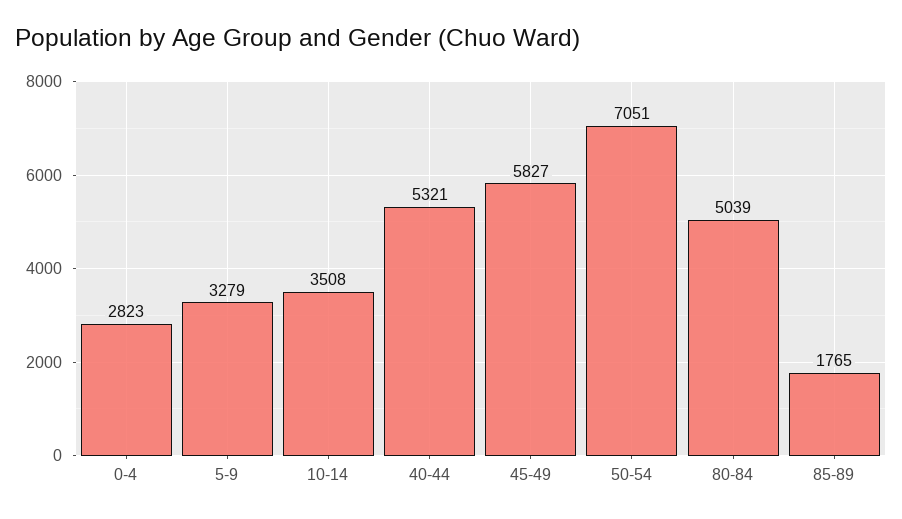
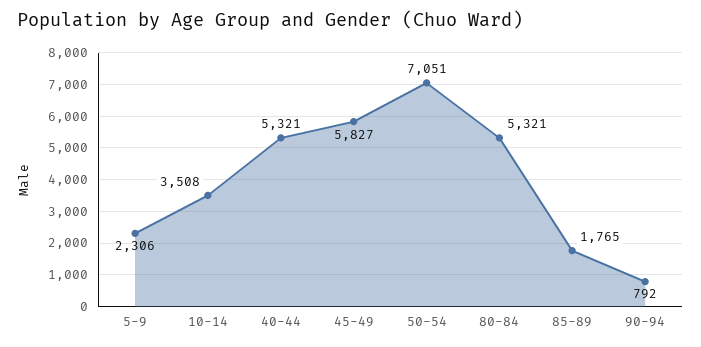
0-4: 2823 -> none
5-9: 3279 -> 2306
80-84: 5039 -> 5321
90-94: none -> 792

